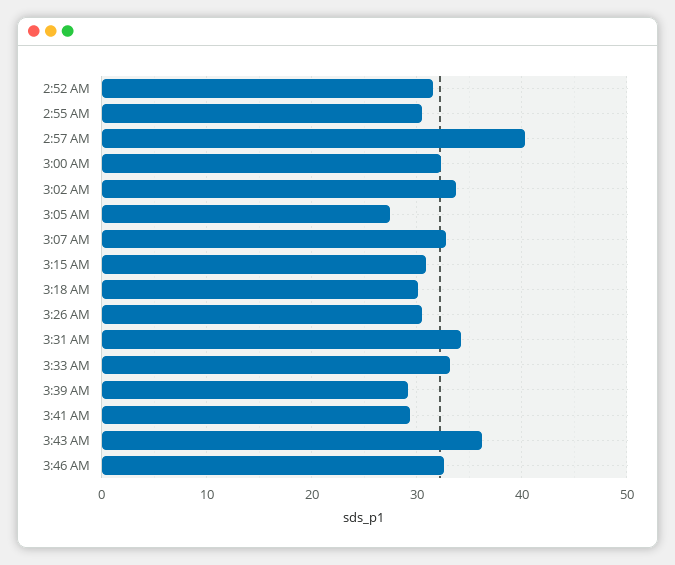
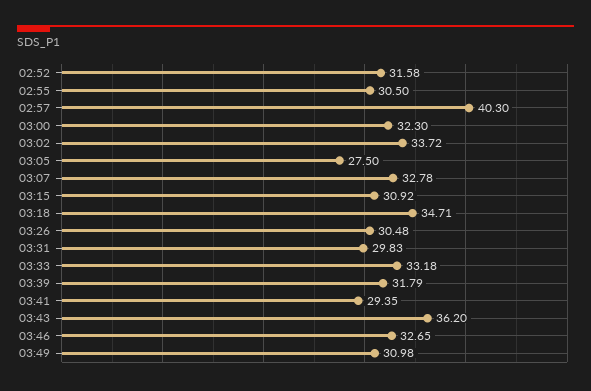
3:18 AM: 30 -> 34.71
3:31 AM: 34 -> 29.83
3:39 AM: 29 -> 31.79
03:49: none -> 30.98

